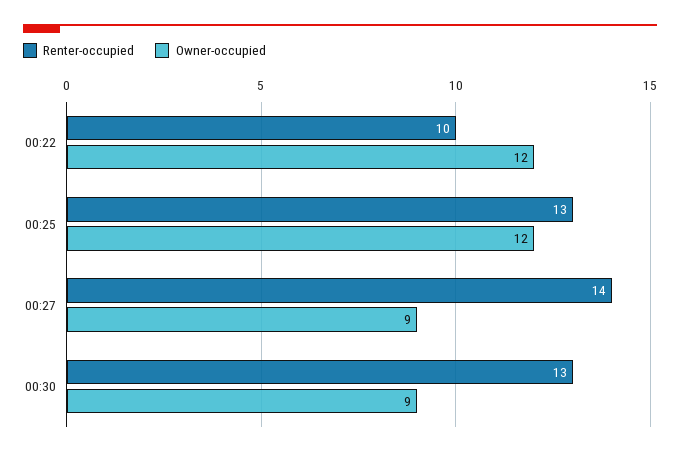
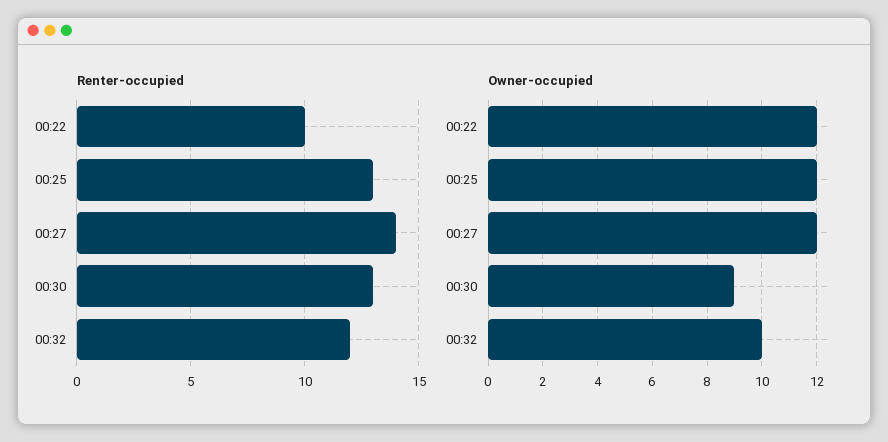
Owner-occupied, 00:27: 9 -> 12
Renter-occupied, 00:32: none -> 12
Owner-occupied, 00:32: none -> 10

